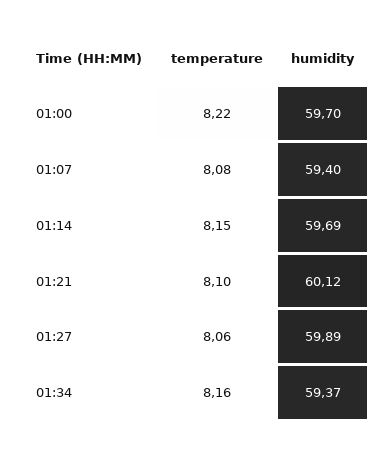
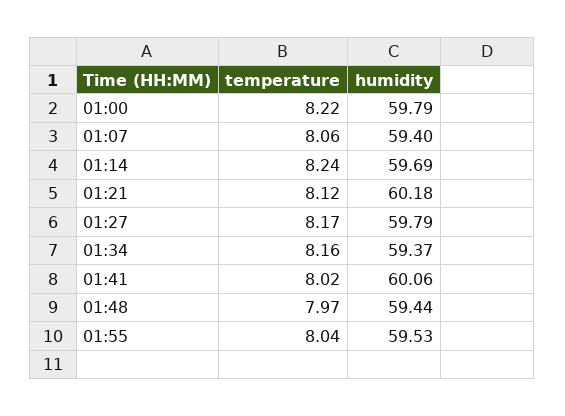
humidity, 01:00: 59.7 -> 59.79
temperature, 01:07: 8.08 -> 8.06
temperature, 01:14: 8.15 -> 8.24
temperature, 01:21: 8.1 -> 8.12
humidity, 01:21: 60.12 -> 60.18
temperature, 01:27: 8.06 -> 8.17
humidity, 01:27: 59.89 -> 59.79
temperature, 01:41: none -> 8.02
humidity, 01:41: none -> 60.06
temperature, 01:48: none -> 7.97
humidity, 01:48: none -> 59.44
temperature, 01:55: none -> 8.04
humidity, 01:55: none -> 59.53

